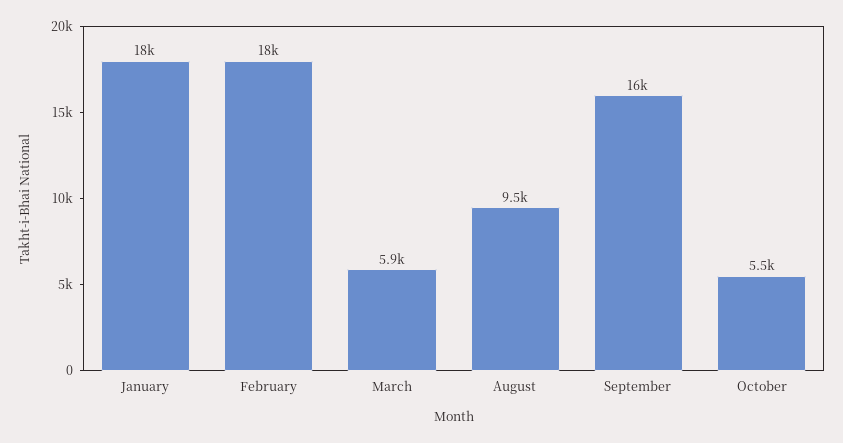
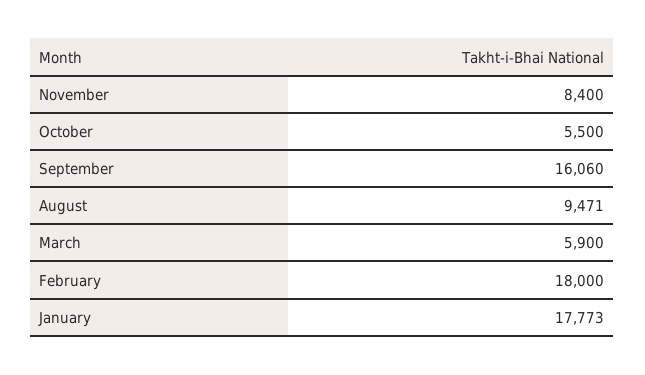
November: none -> 8400

